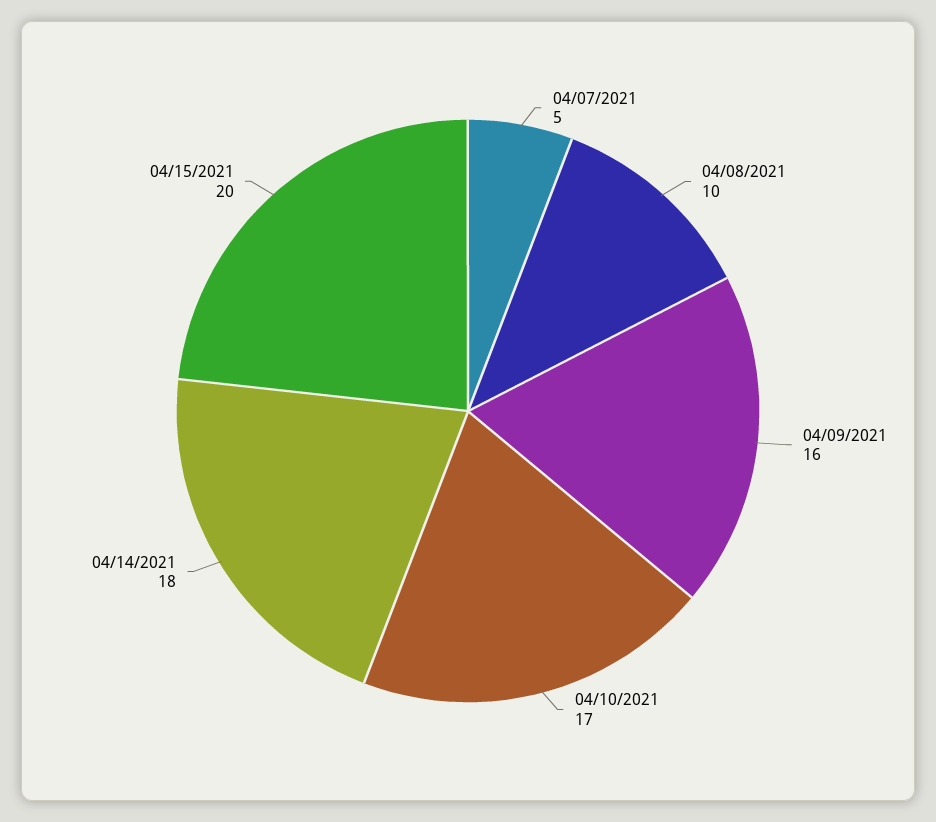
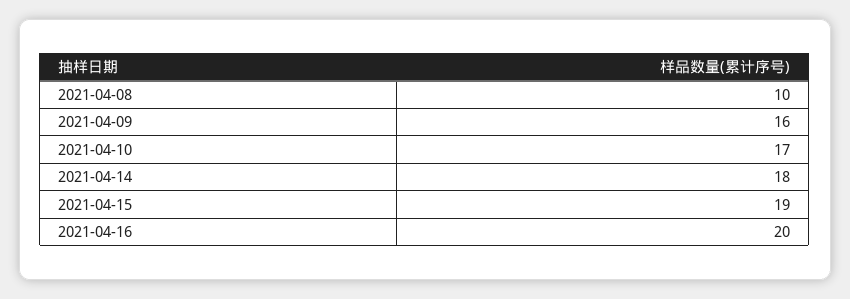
04/07/2021: 5 -> none
04/15/2021: 20 -> 19
2021-04-16: none -> 20

